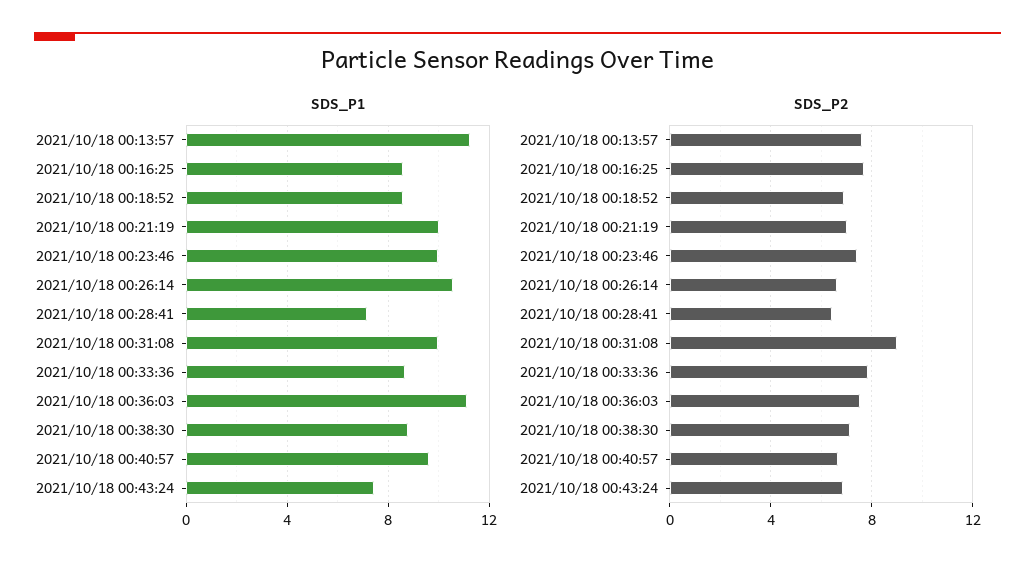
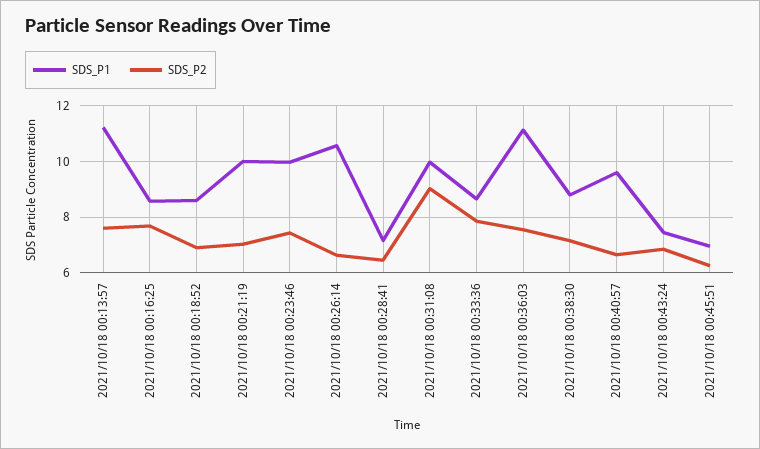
SDS_P1, 2021/10/18 00:45:51: none -> 7
SDS_P2, 2021/10/18 00:45:51: none -> 6.25

